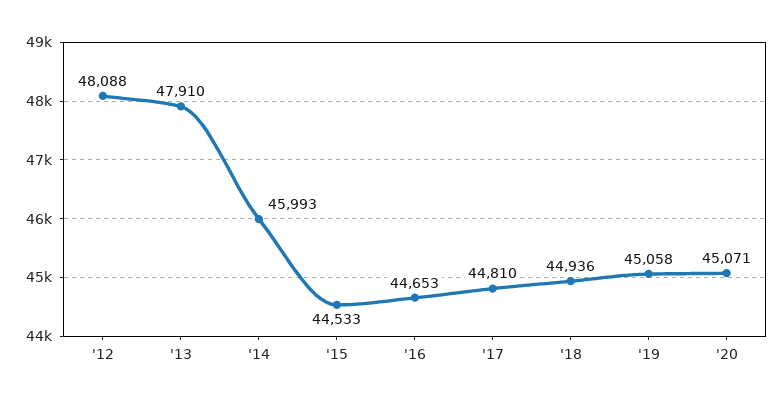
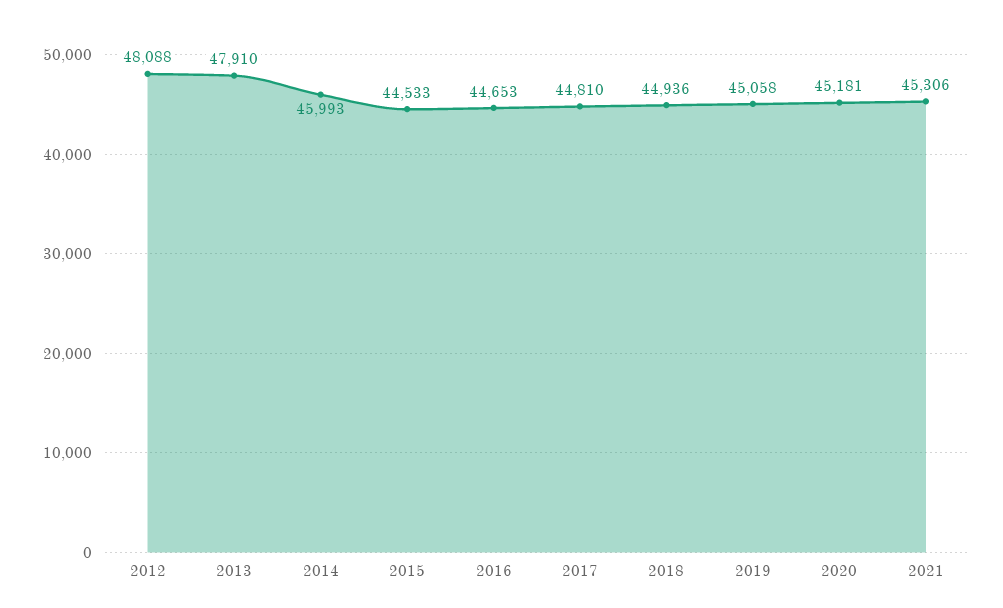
'20: 45071 -> 45181
2021: none -> 45306

